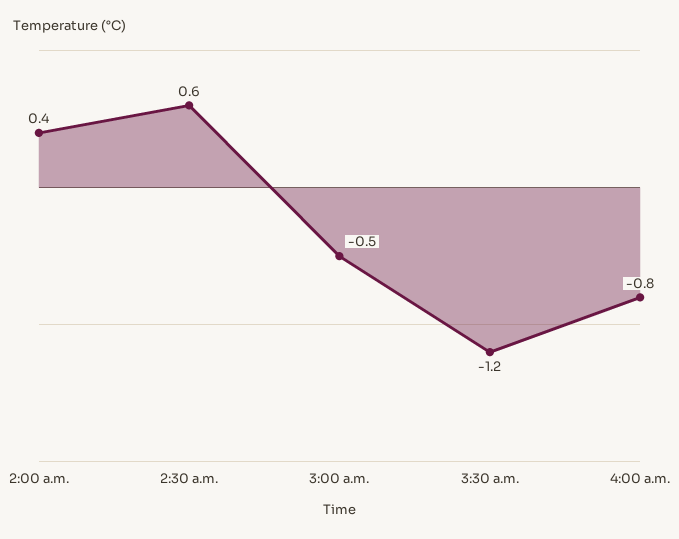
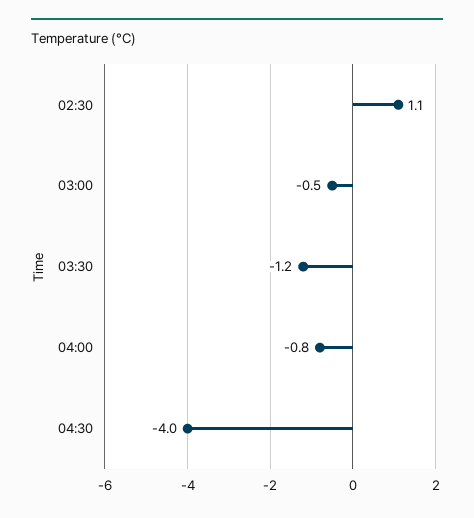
2:00 a.m.: 0.4 -> none
2:30 a.m.: 0.6 -> 1.1
04:30: none -> -4

